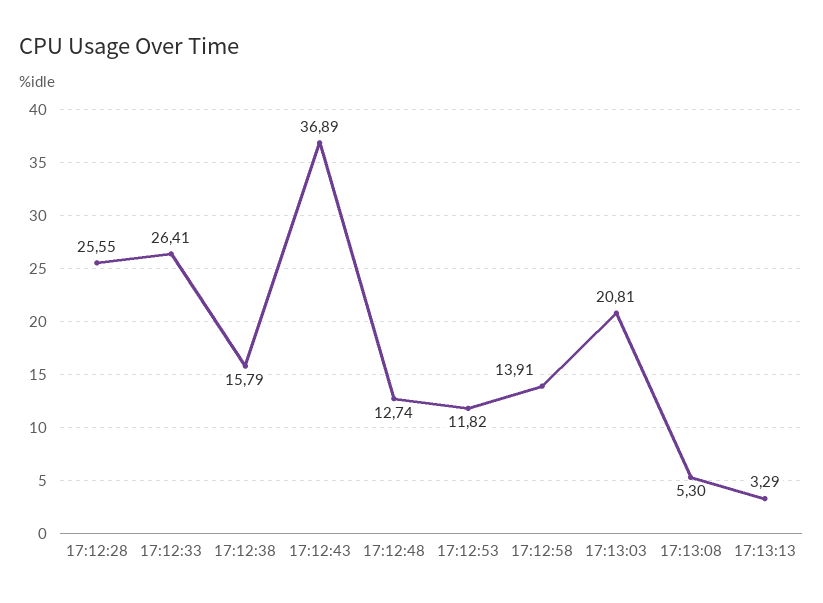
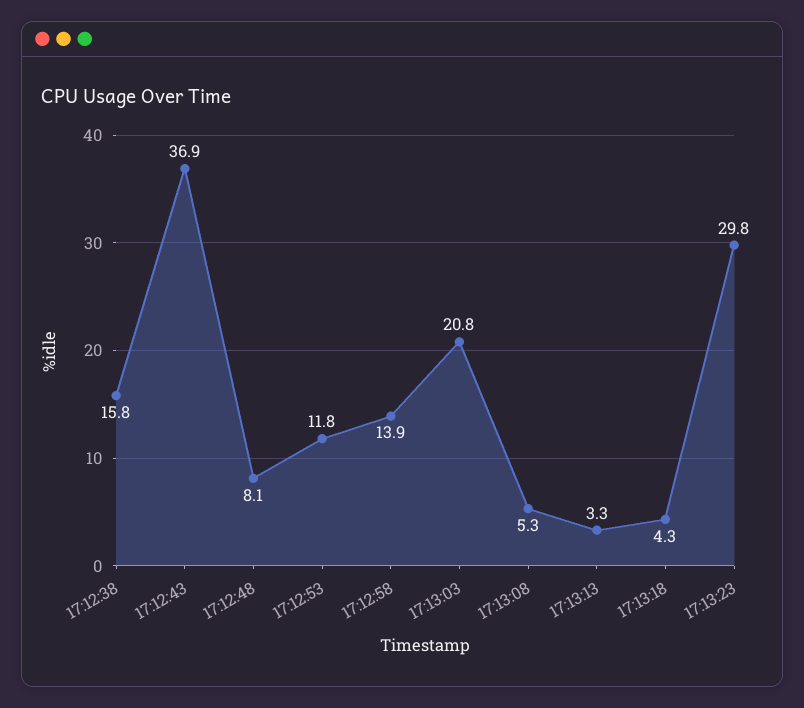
17:12:28: 25.55 -> none
17:12:33: 26.41 -> none
17:12:48: 12.74 -> 8.1
17:13:18: none -> 4.3
17:13:23: none -> 29.8

